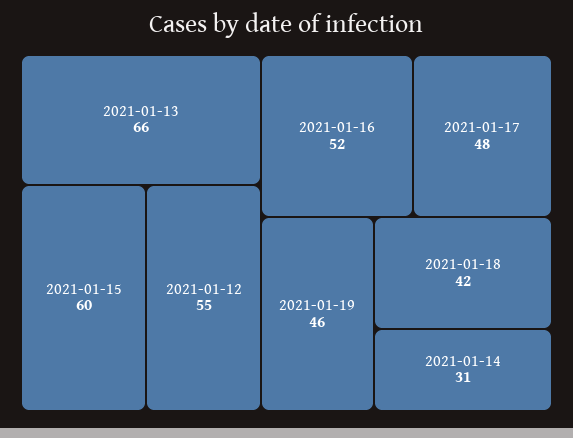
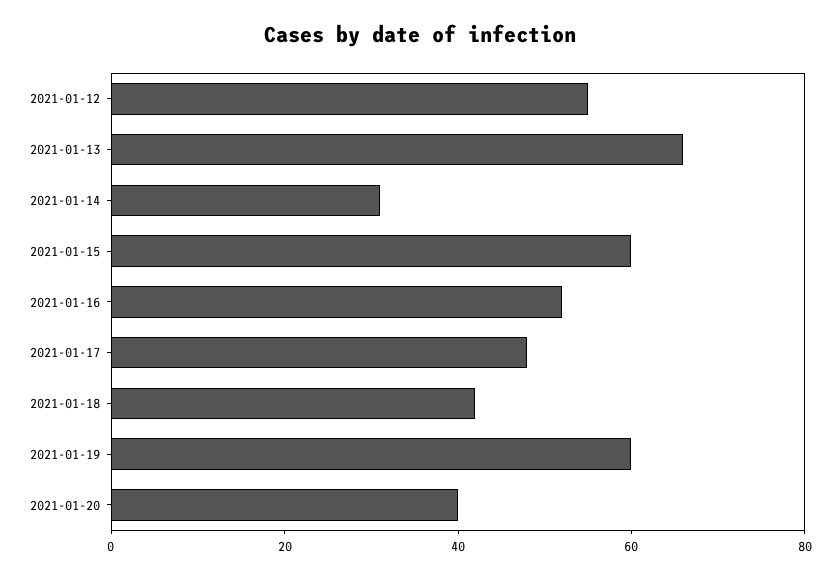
2021-01-19: 46 -> 60
2021-01-20: none -> 40

